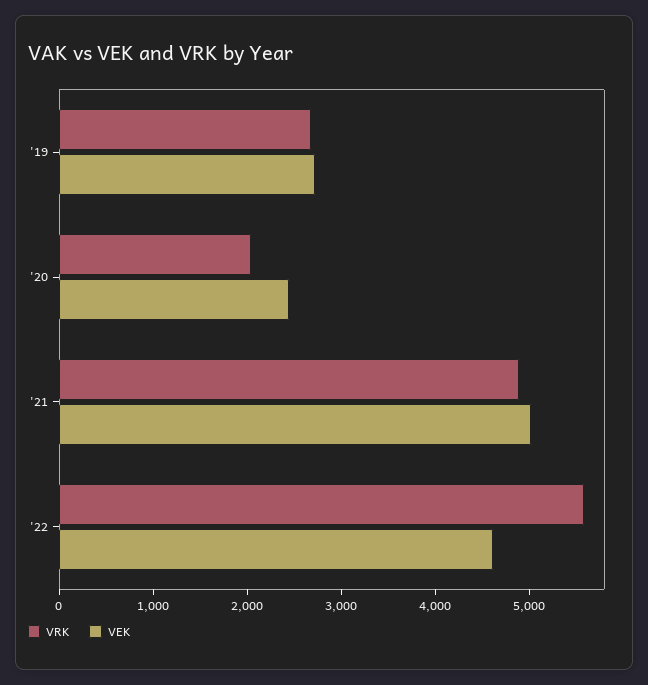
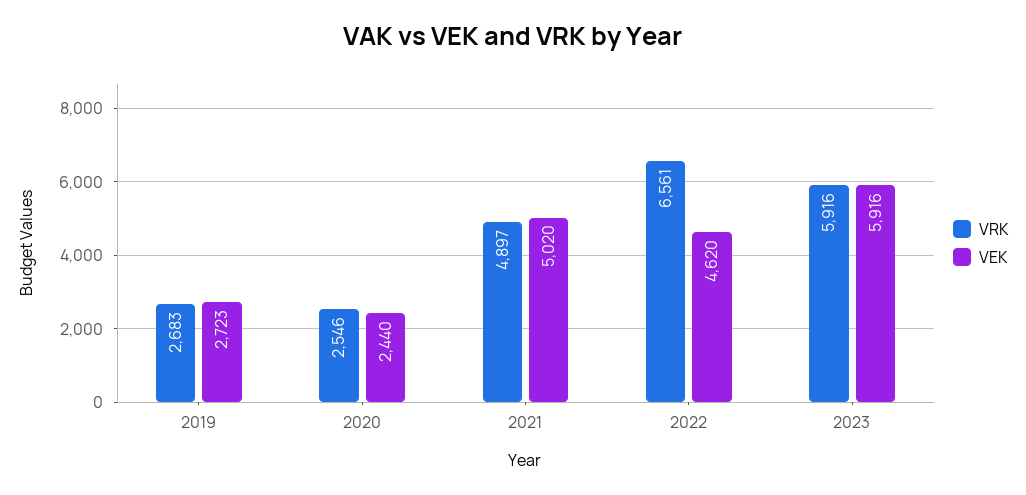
VRK, '20: 2000 -> 2546
VRK, '22: 5600 -> 6561
VRK, 2023: none -> 5916
VEK, 2023: none -> 5916

